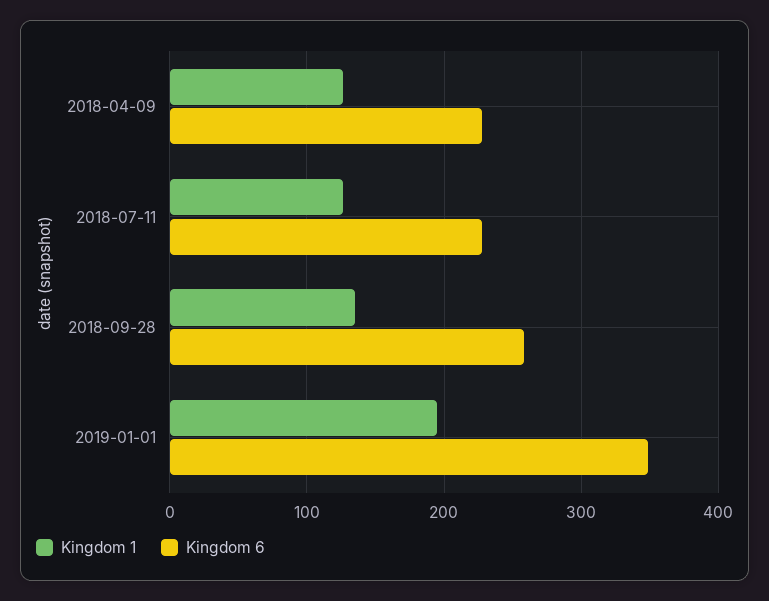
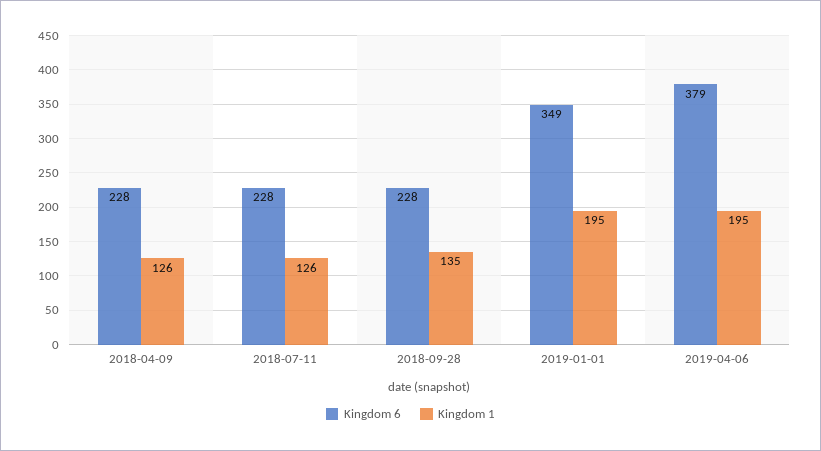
Kingdom 6, 2018-09-28: 260 -> 228
Kingdom 6, 2019-04-06: none -> 379
Kingdom 1, 2019-04-06: none -> 195

